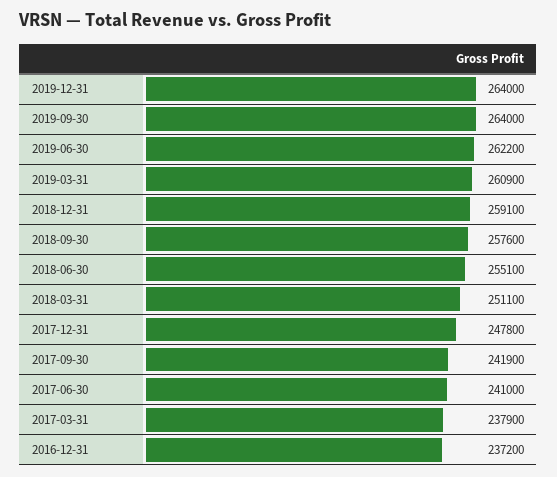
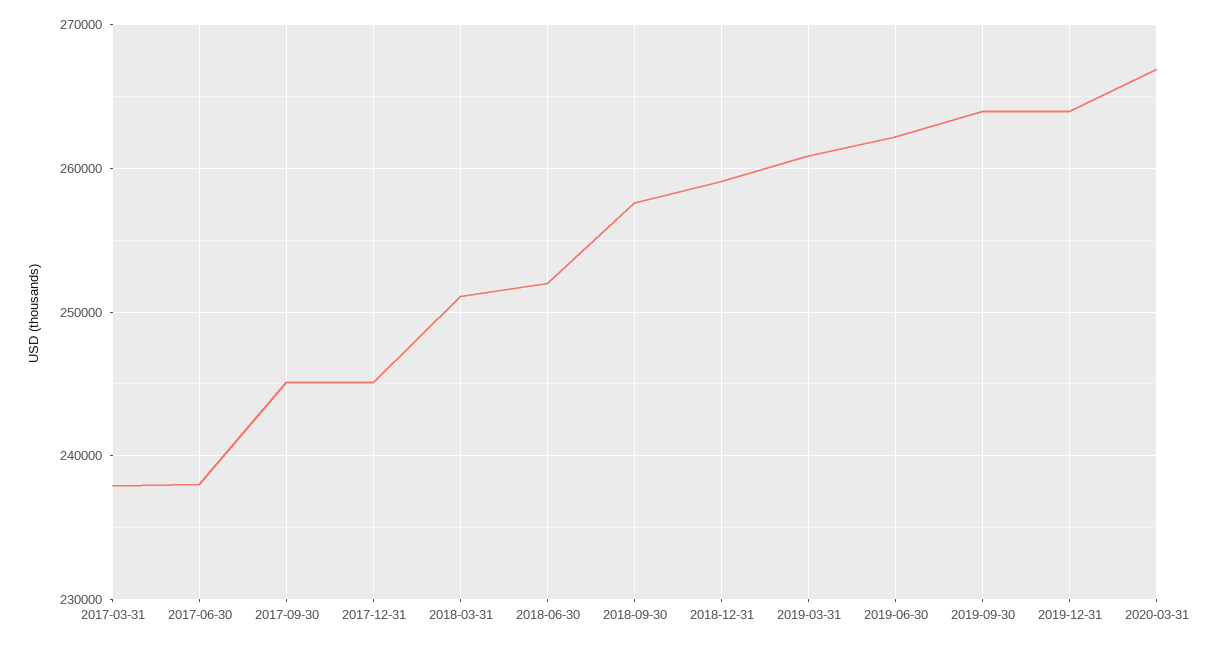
2018-06-30: 255100 -> 252000
2017-12-31: 247800 -> 245000
2017-09-30: 241900 -> 245000
2017-06-30: 241000 -> 238000
2016-12-31: 237200 -> none
2020-03-31: none -> 267000

